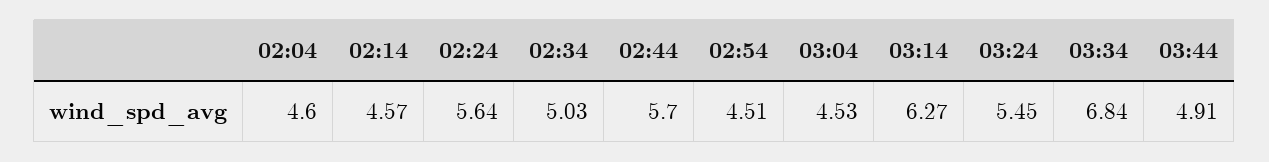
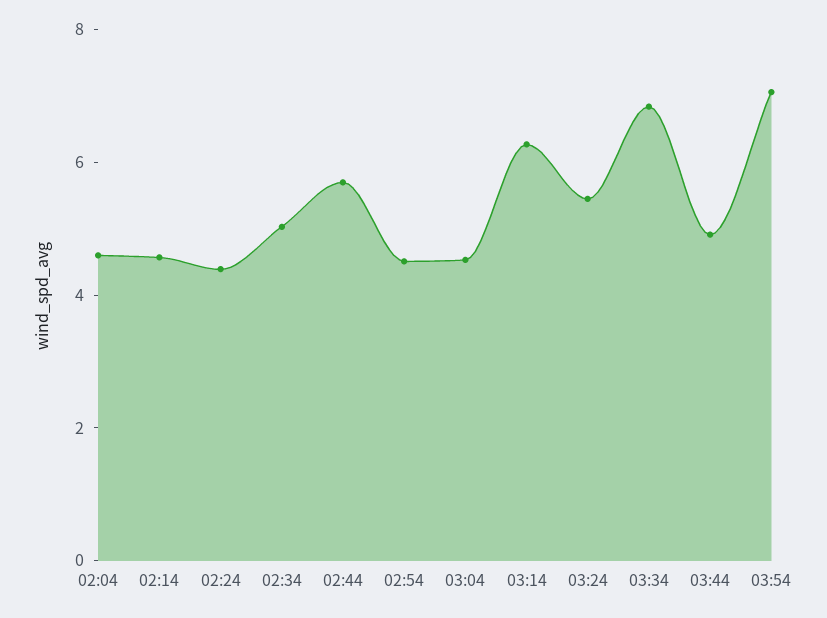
02:24: 5.64 -> 4.5
03:54: none -> 7

